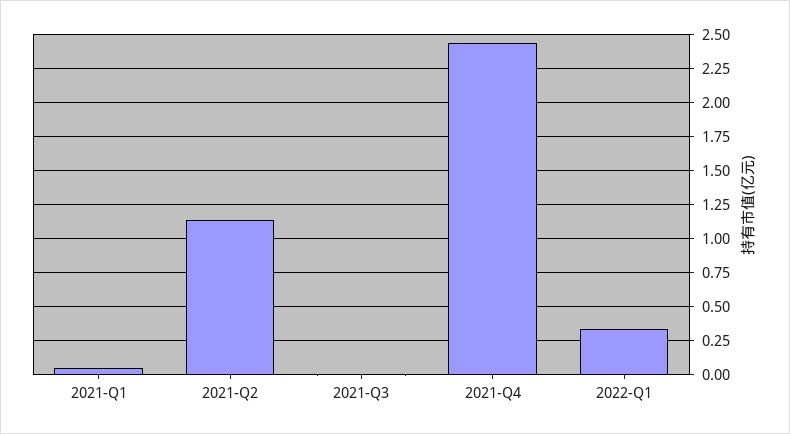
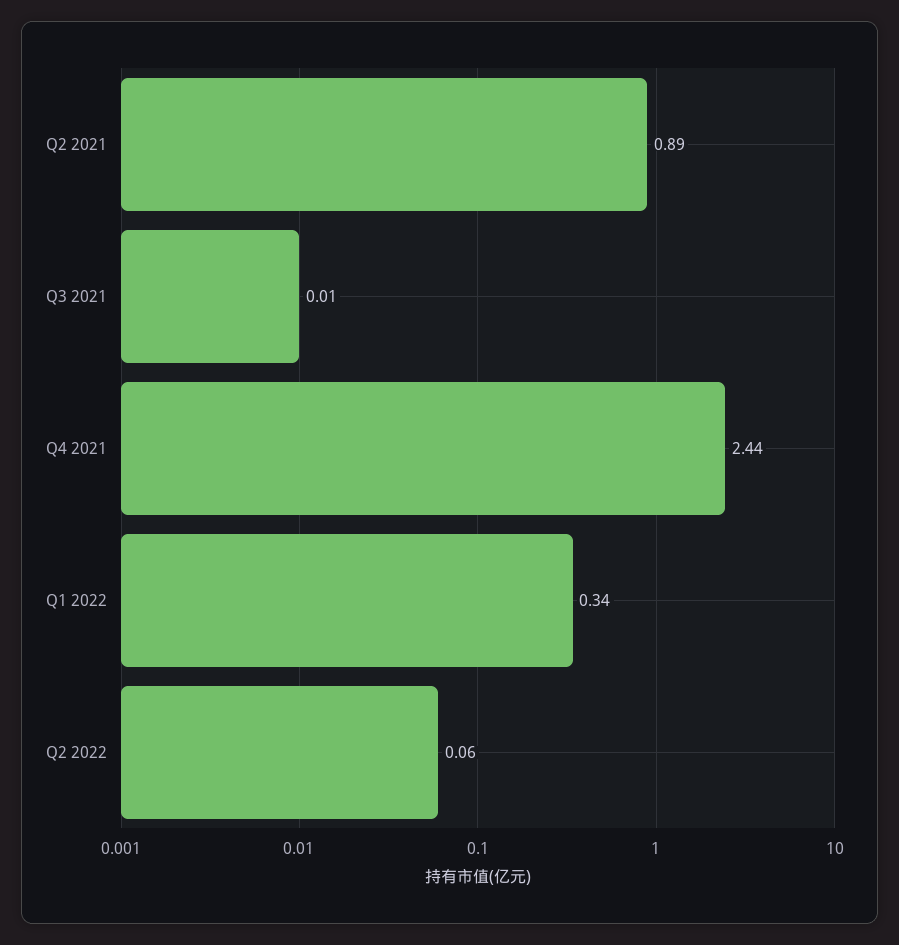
2021-Q1: 0.05 -> none
2021-Q2: 1.15 -> 0.89
Q2 2022: none -> 0.06

